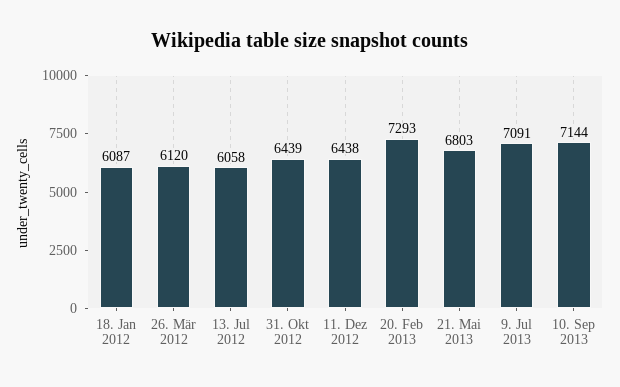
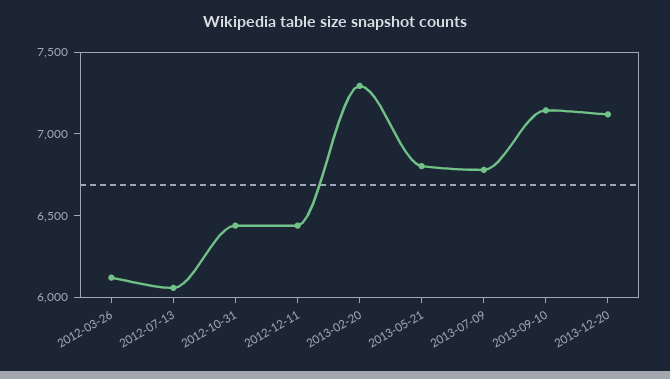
18. Jan 2012: 6087 -> none
9. Jul 2013: 7091 -> 6800
2013-12-20: none -> 7100

